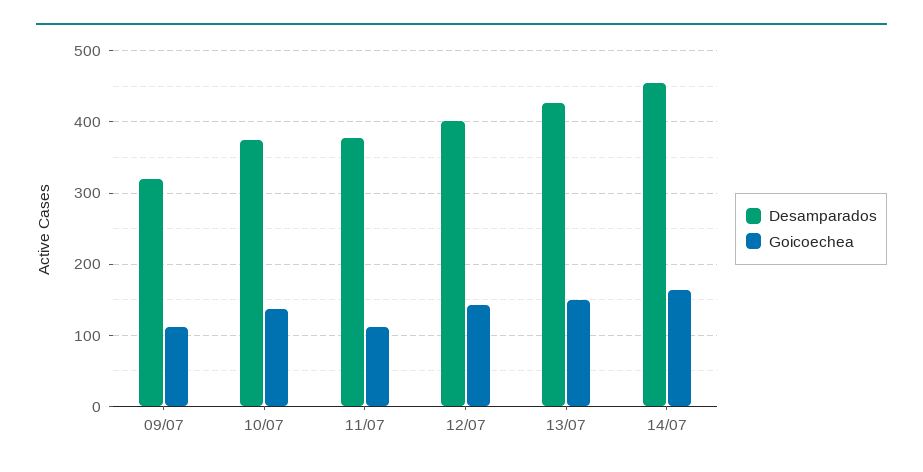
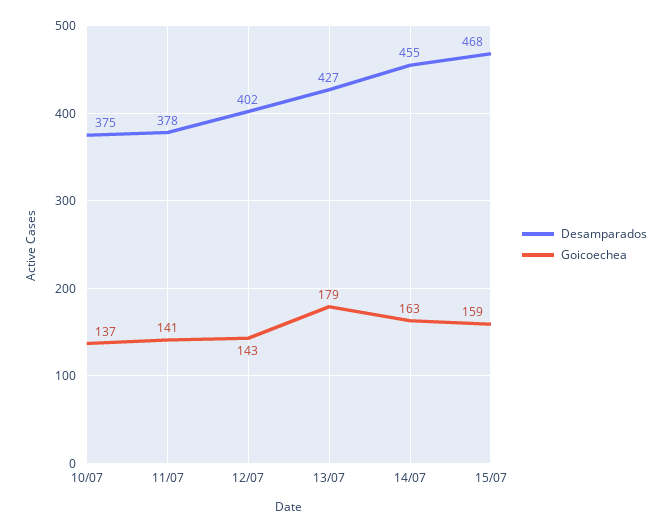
Desamparados, 09/07: 320 -> none
Goicoechea, 09/07: 110 -> none
Goicoechea, 11/07: 110 -> 141
Goicoechea, 13/07: 150 -> 179
Desamparados, 15/07: none -> 468
Goicoechea, 15/07: none -> 159

